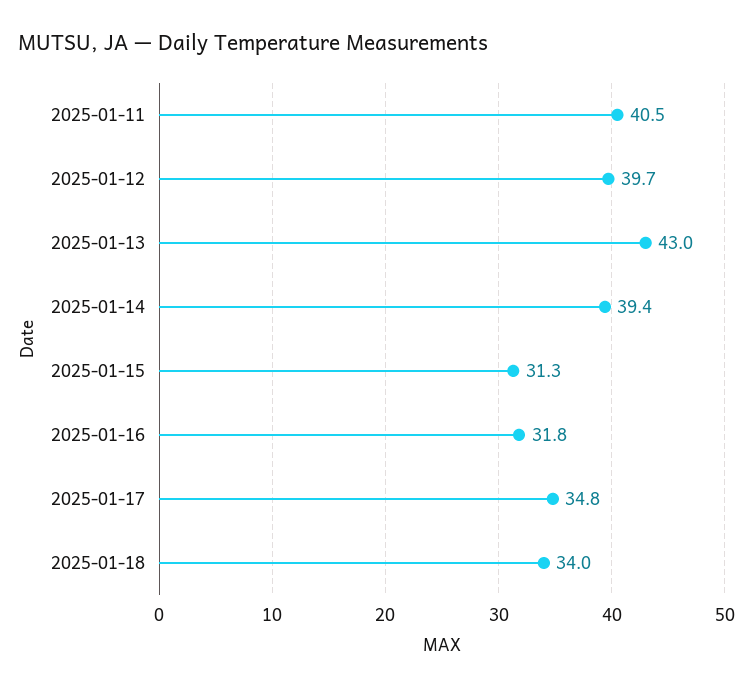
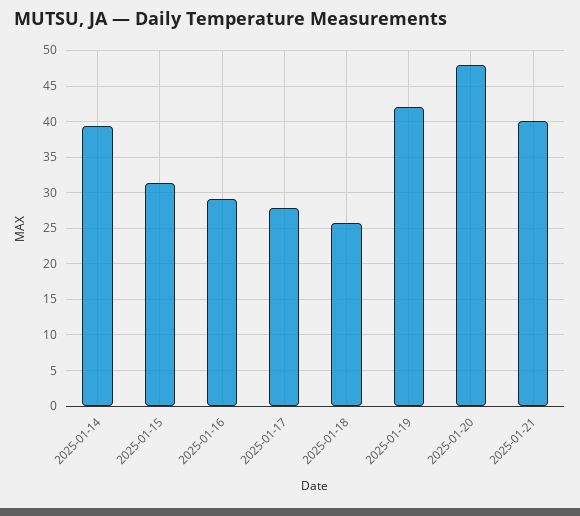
2025-01-11: 40.5 -> none
2025-01-12: 39.7 -> none
2025-01-13: 43 -> none
2025-01-16: 31.8 -> 29
2025-01-17: 34.8 -> 28
2025-01-18: 34 -> 26
2025-01-19: none -> 42
2025-01-20: none -> 48
2025-01-21: none -> 40

